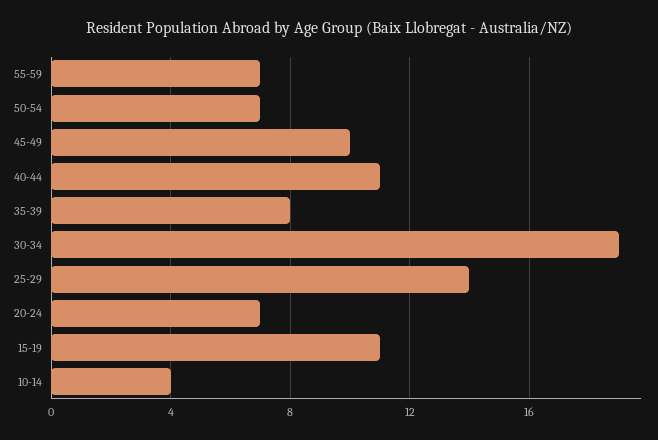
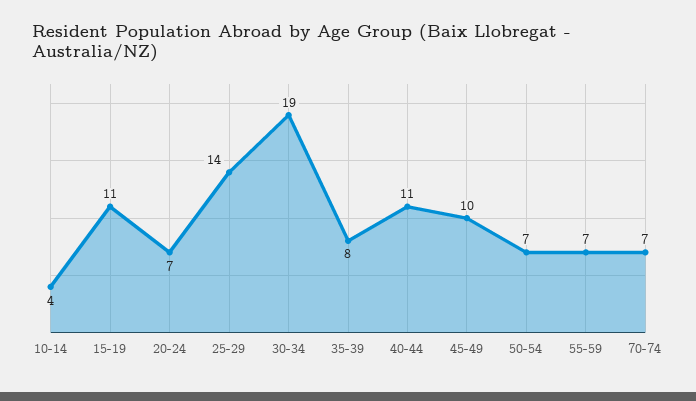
70-74: none -> 7

